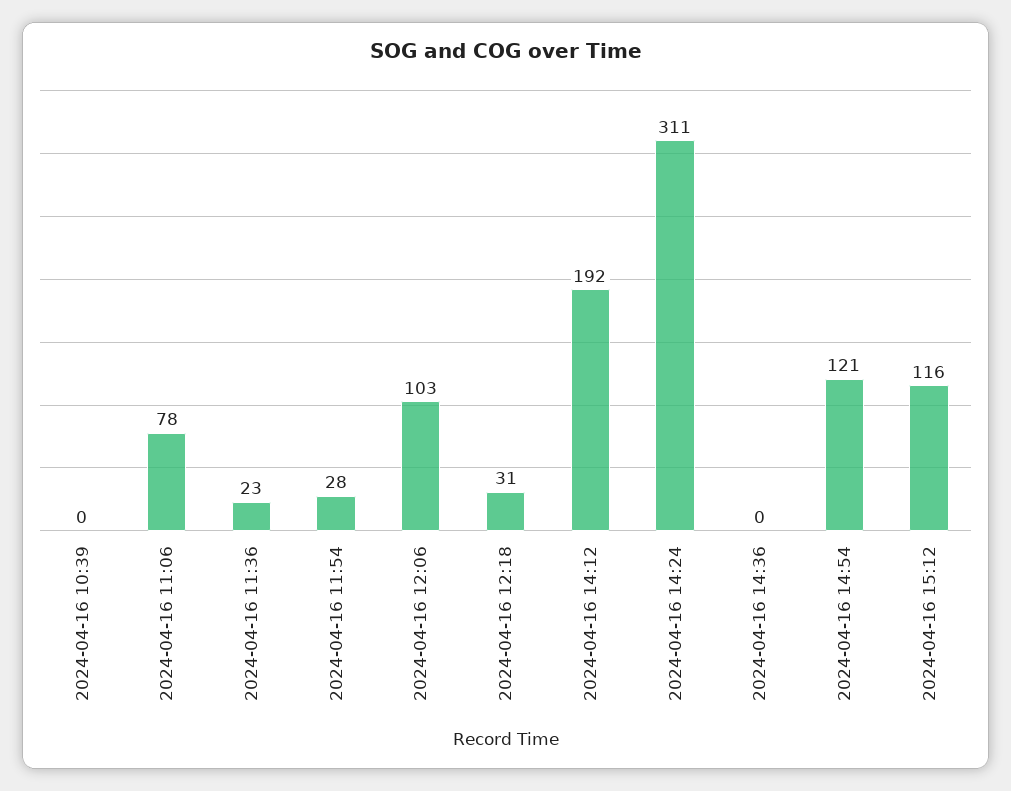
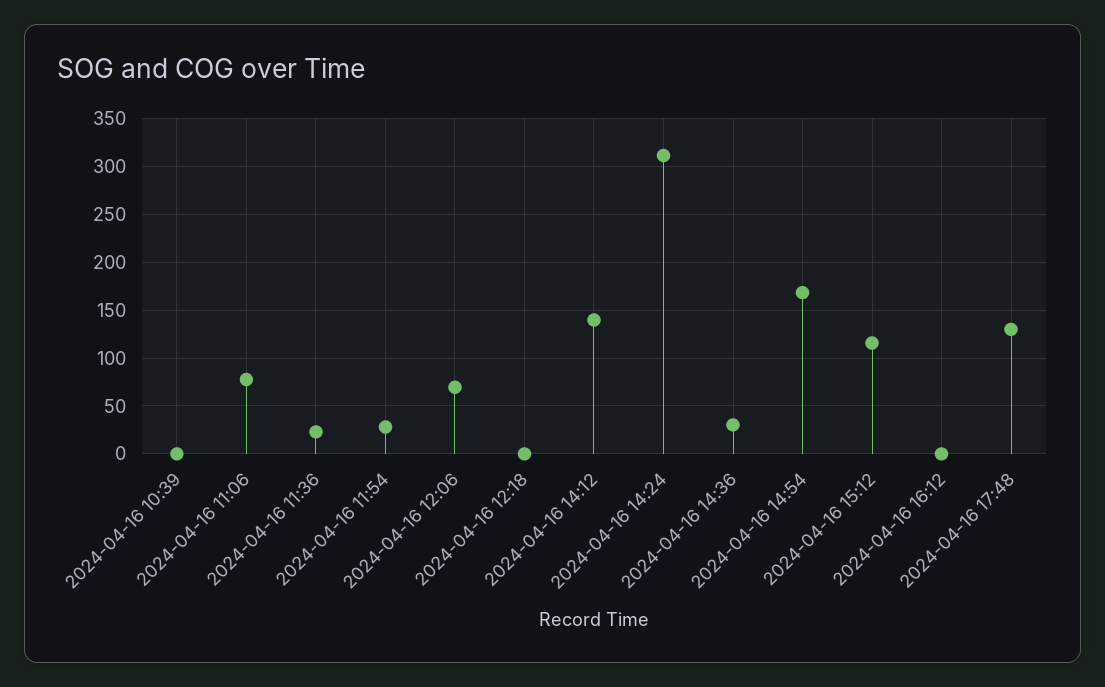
2024-04-16 12:06: 103 -> 70
2024-04-16 12:18: 31 -> 0
2024-04-16 14:12: 192 -> 140
2024-04-16 14:36: 0 -> 30
2024-04-16 14:54: 121 -> 170
2024-04-16 16:12: none -> 0
2024-04-16 17:48: none -> 130

